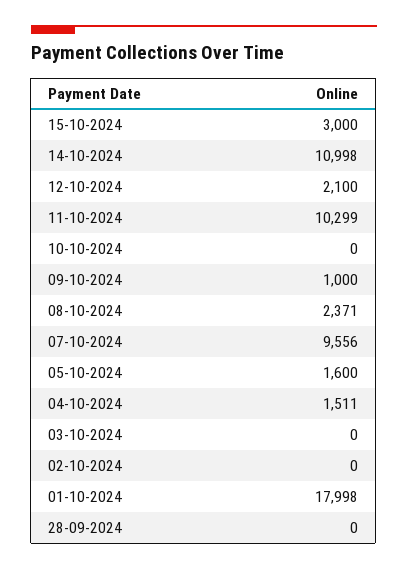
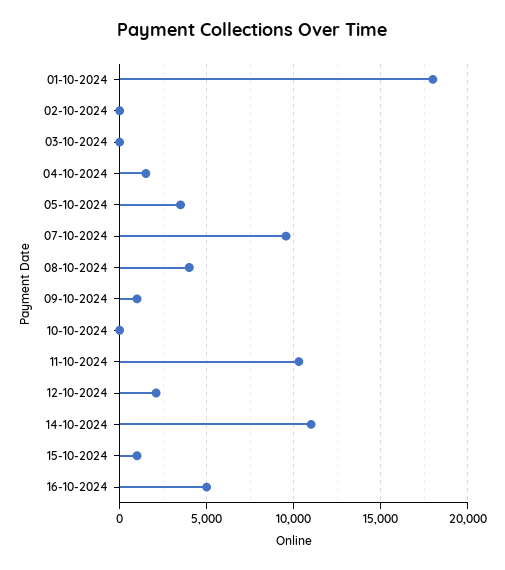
15-10-2024: 3000 -> 1000
08-10-2024: 2371 -> 4000
05-10-2024: 1600 -> 3500
28-09-2024: 0 -> none
16-10-2024: none -> 5000

